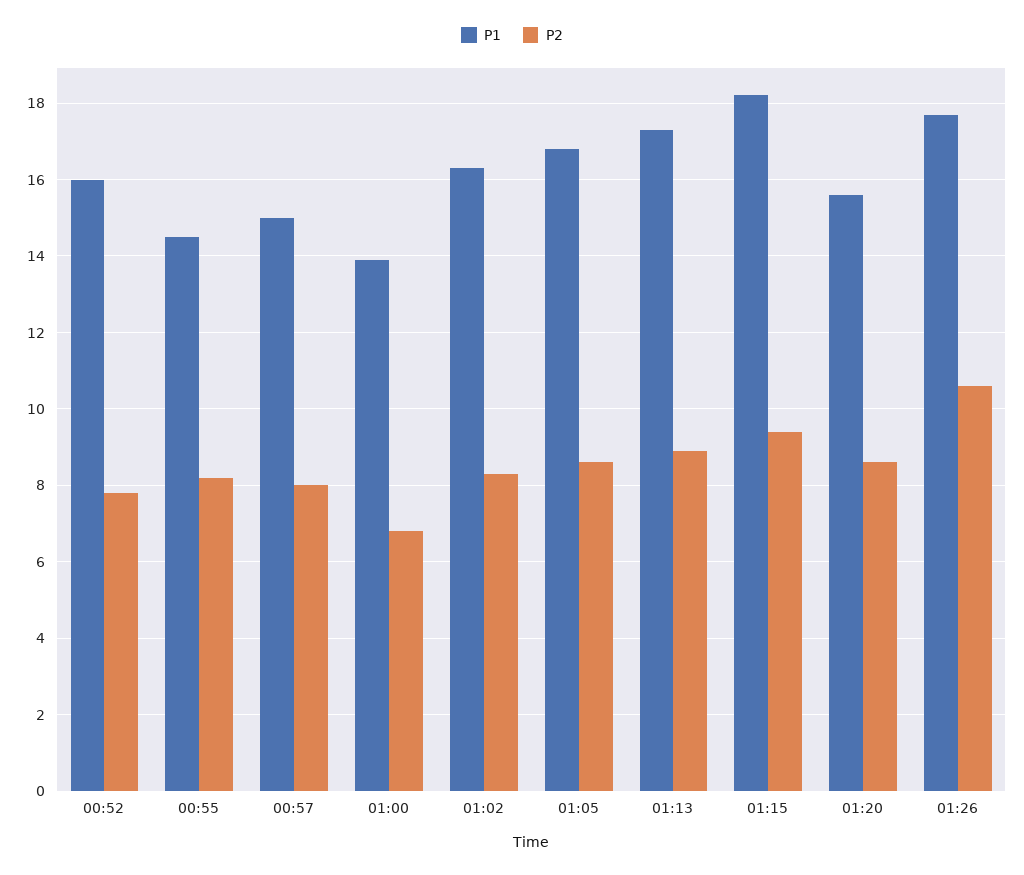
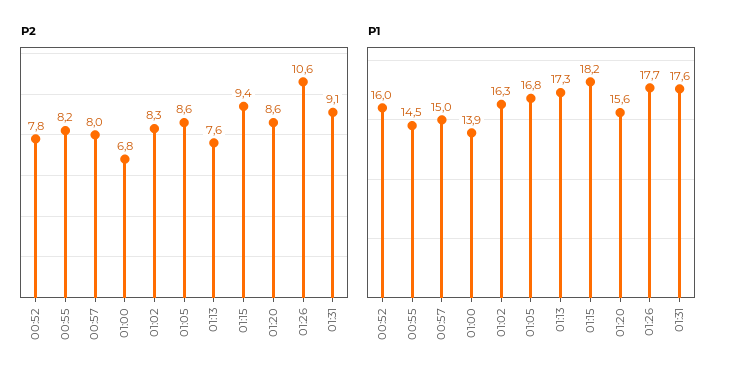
P2, 01:13: 9 -> 7.6
P2, 01:31: none -> 9.1
P1, 01:31: none -> 17.6

